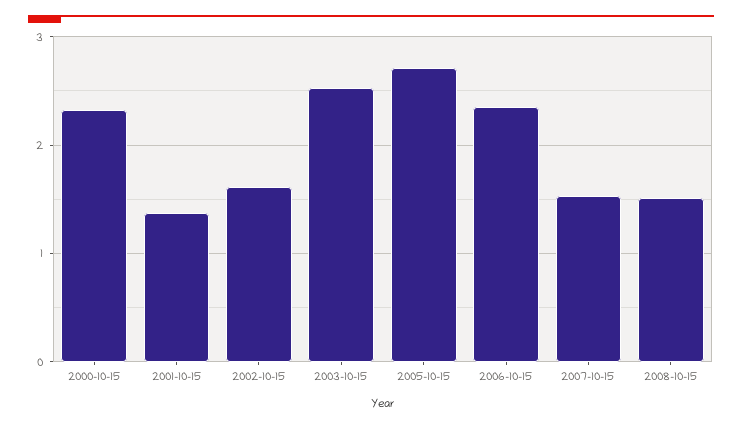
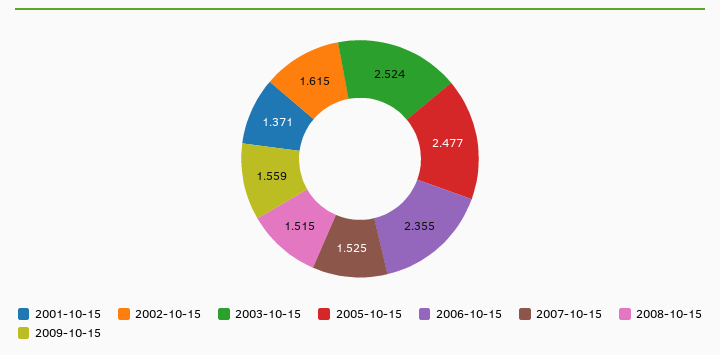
2000-10-15: 2.3 -> none
2005-10-15: 2.7 -> 2.477
2009-10-15: none -> 1.559

